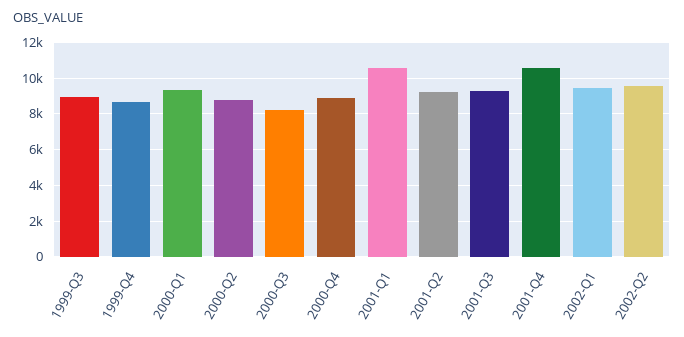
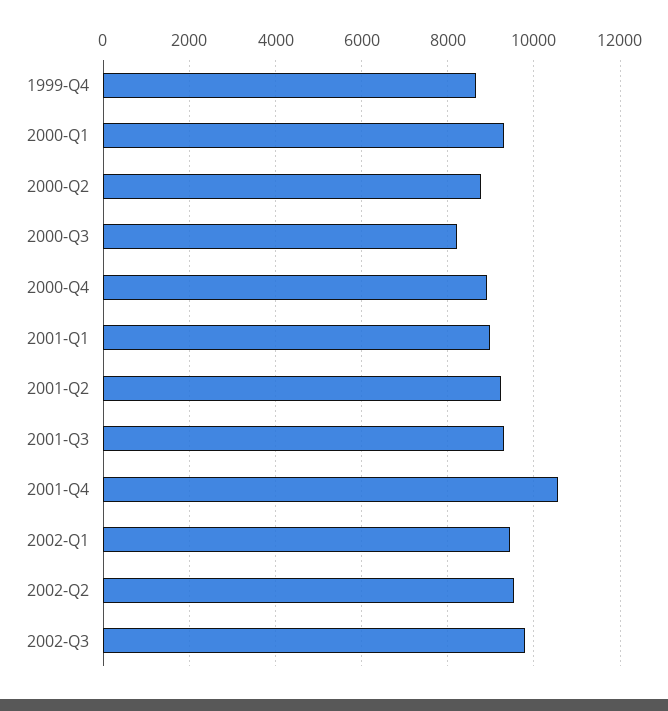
1999-Q3: 9000 -> none
2001-Q1: 10500 -> 9000
2002-Q3: none -> 9800

